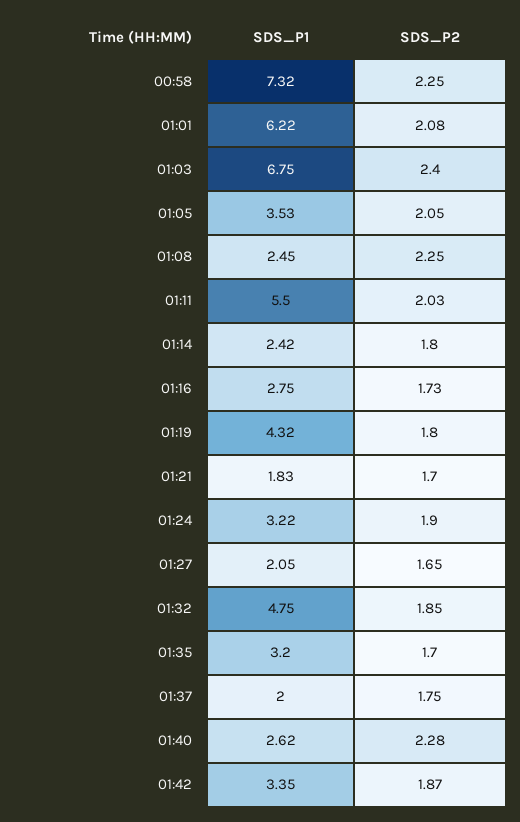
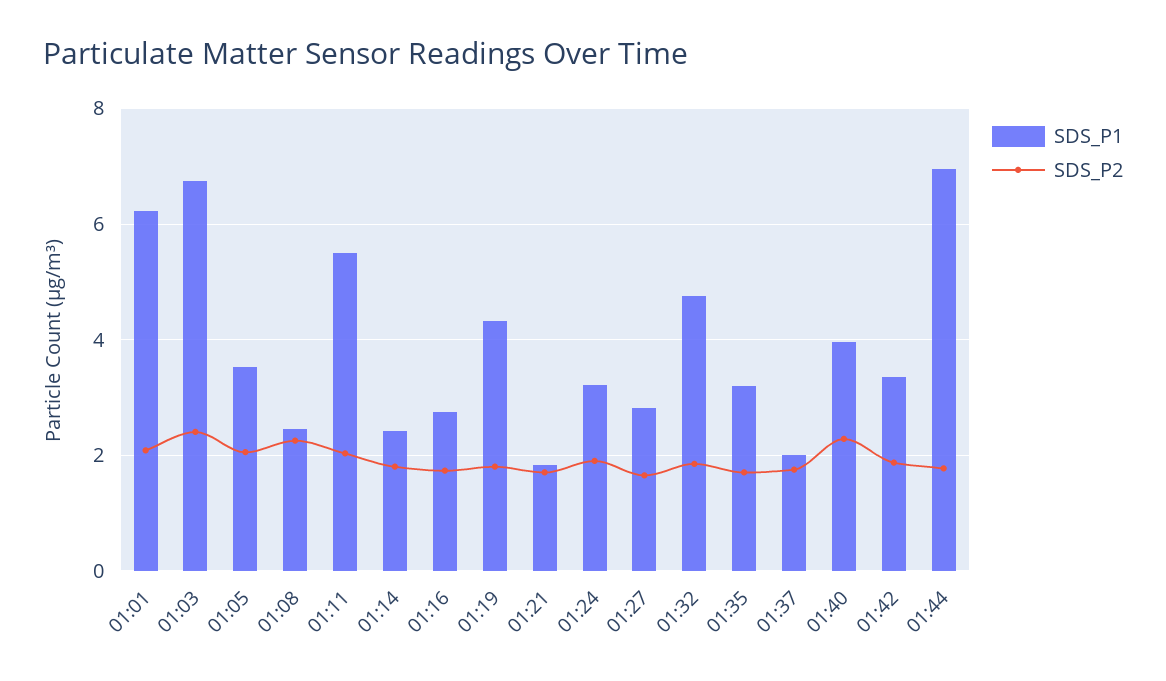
SDS_P1, 00:58: 7.32 -> none
SDS_P2, 00:58: 2.25 -> none
SDS_P1, 01:27: 2.05 -> 2.8
SDS_P1, 01:40: 2.62 -> 4
SDS_P1, 01:44: none -> 7
SDS_P2, 01:44: none -> 1.8

